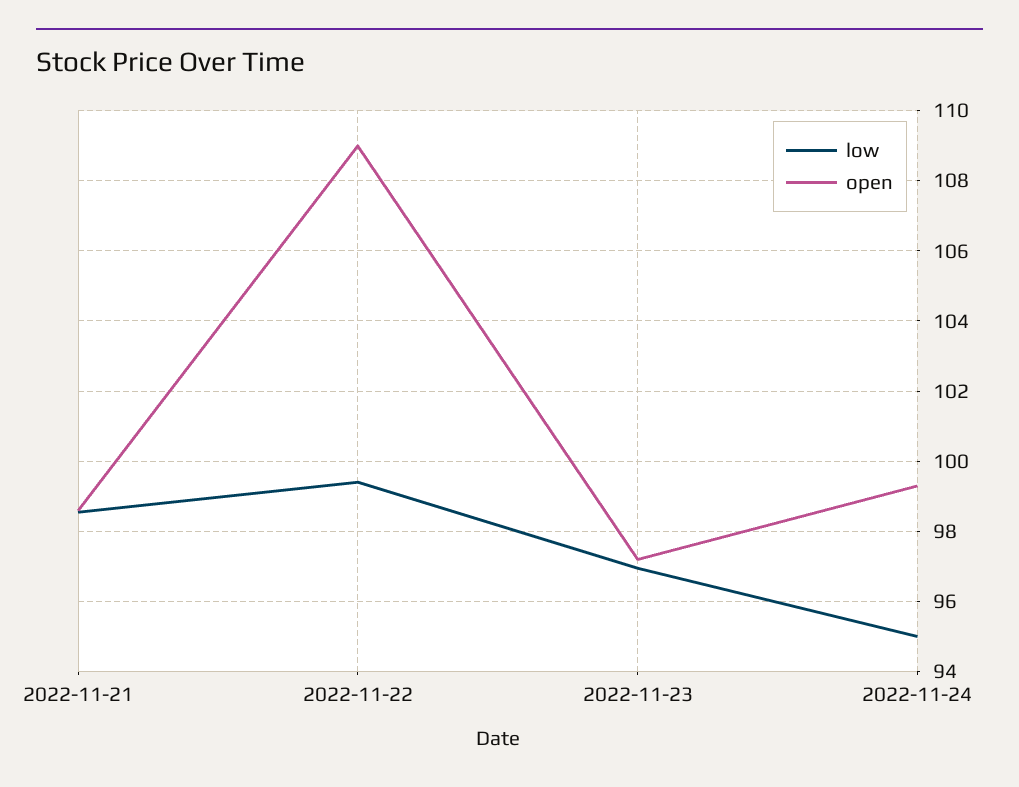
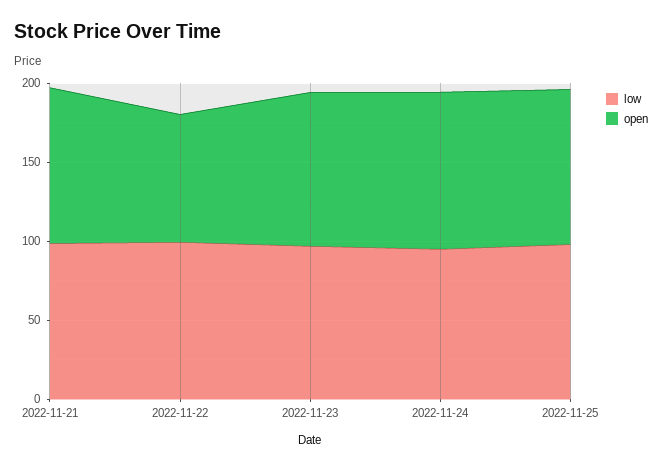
open, 2022-11-22: 109 -> 80
low, 2022-11-25: none -> 100
open, 2022-11-25: none -> 100

